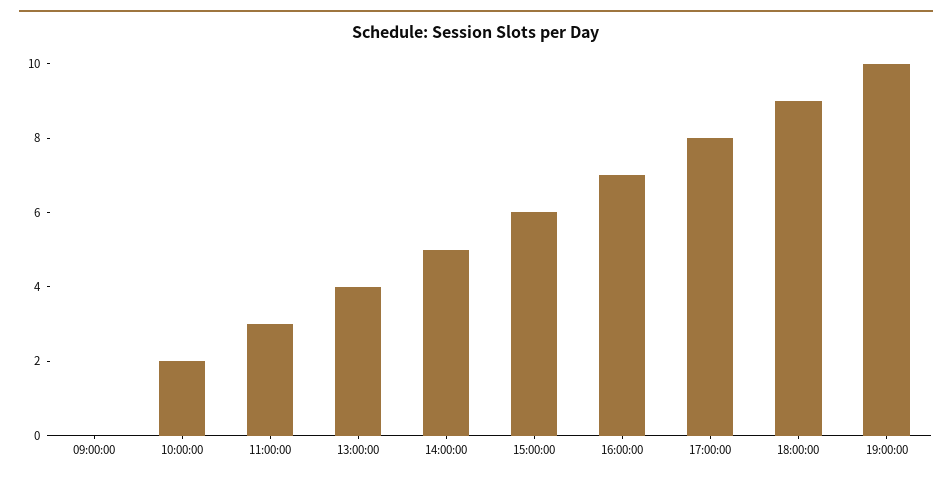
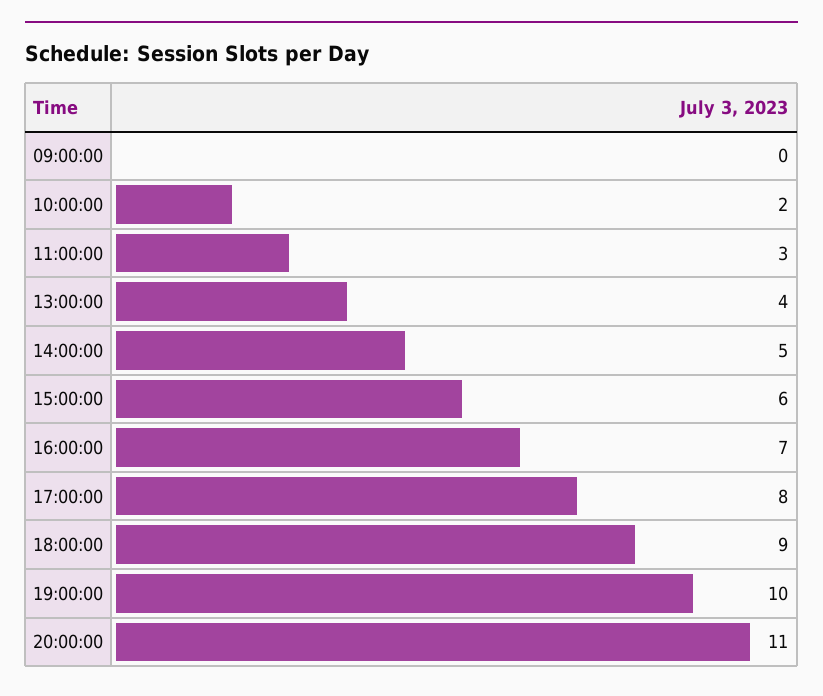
20:00:00: none -> 11

